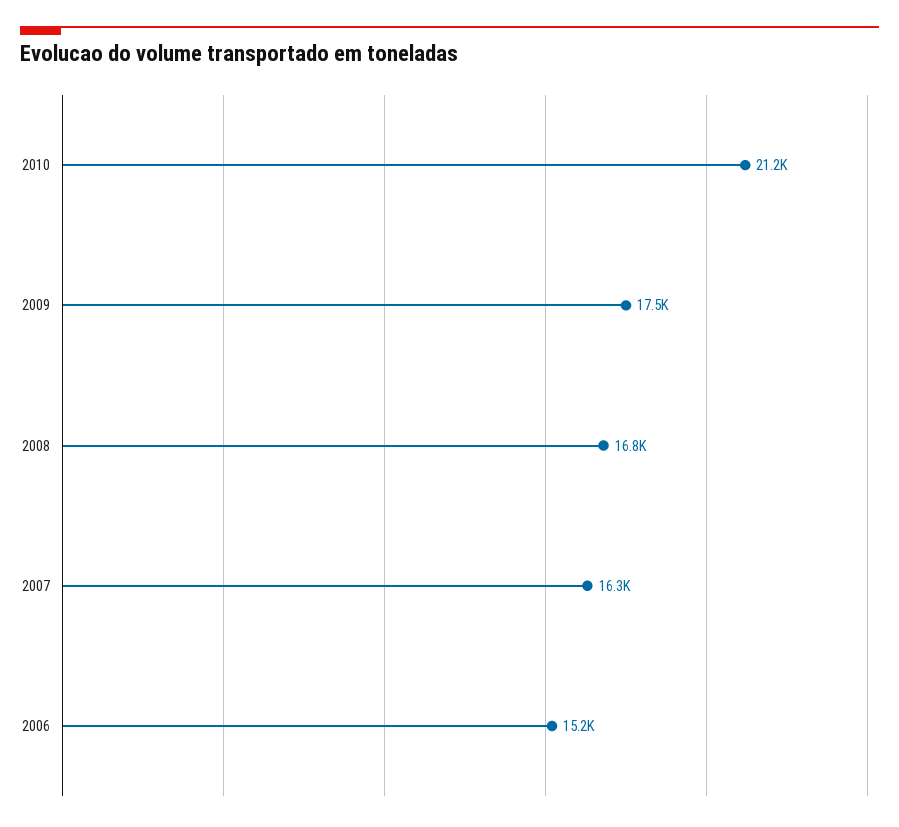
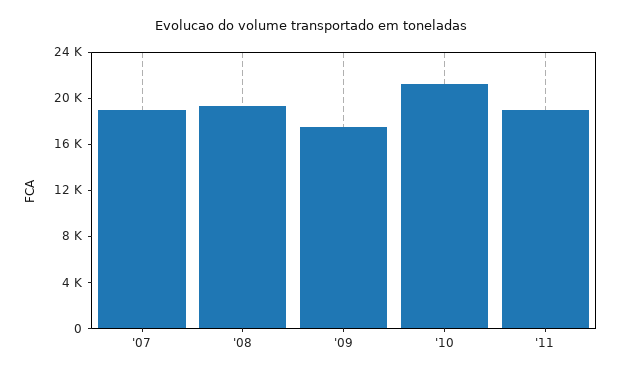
2008: 16800 -> 19000
2007: 16300 -> 19000
2006: 15200 -> none
'11: none -> 19000

